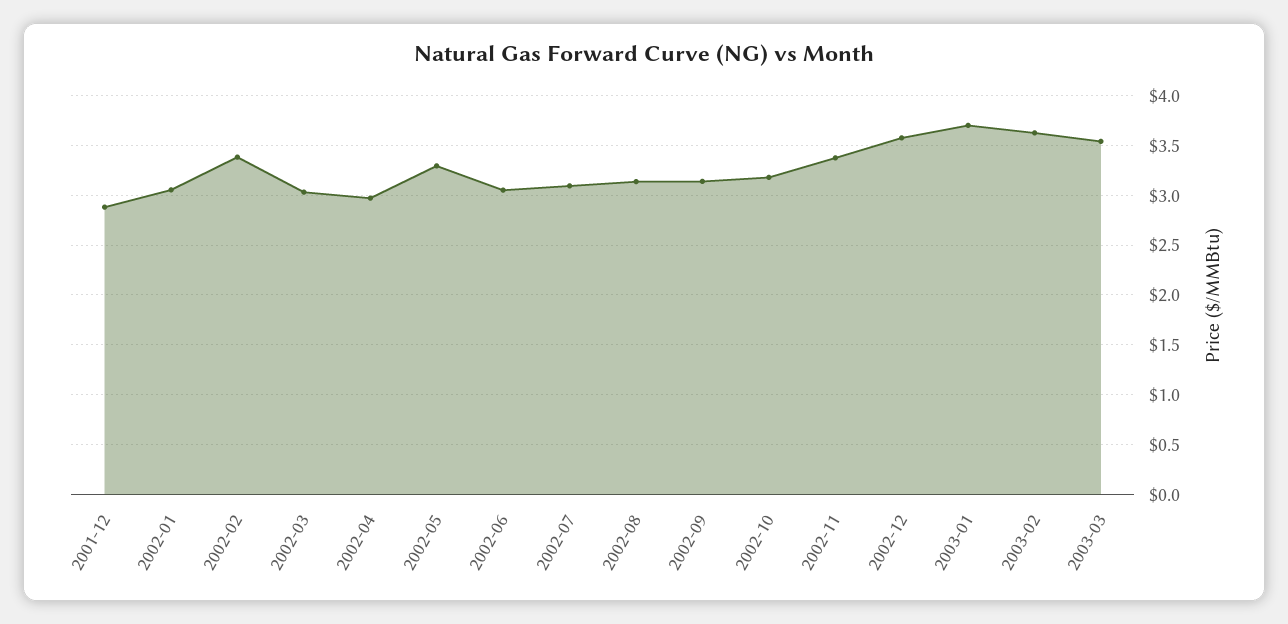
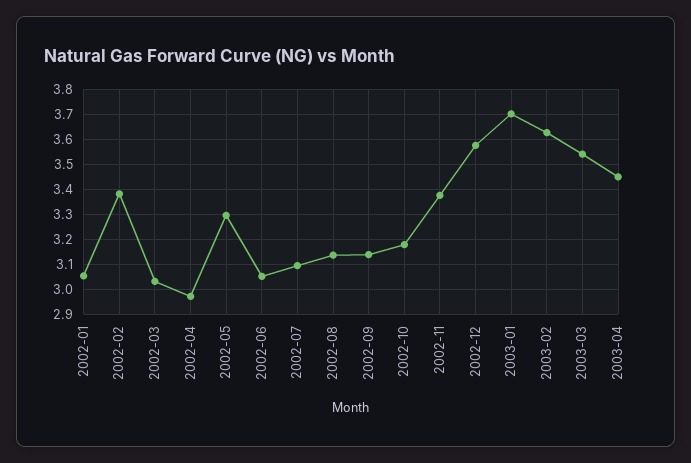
2001-12: 2.9 -> none
2003-04: none -> 3.45

